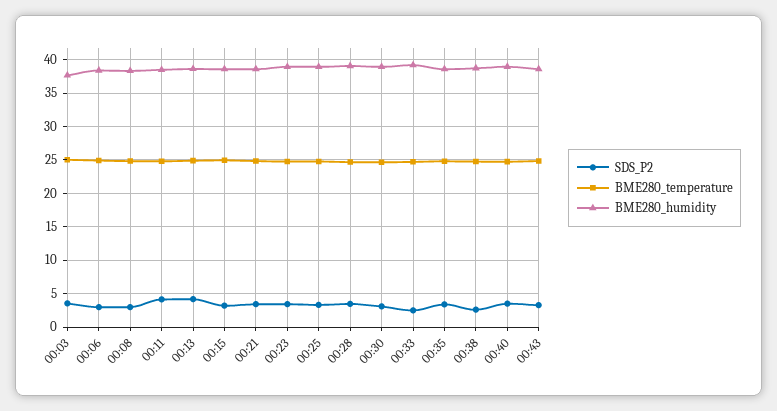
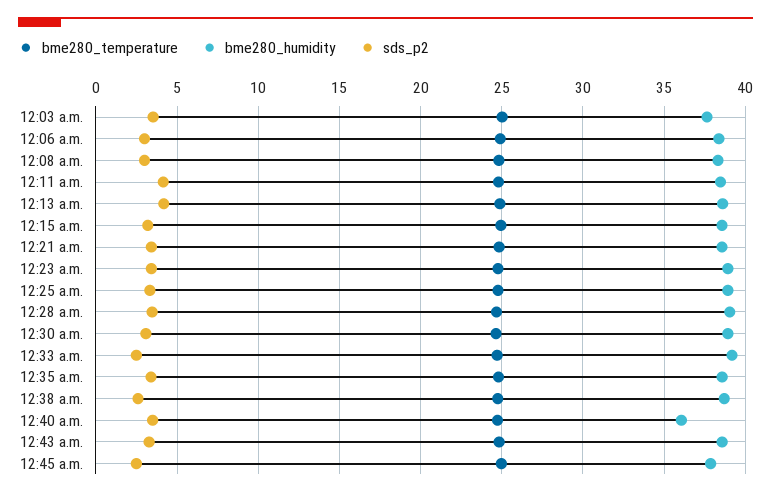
BME280_humidity, 00:40: 39 -> 36
BME280_temperature, 12:45 a.m.: none -> 25
BME280_humidity, 12:45 a.m.: none -> 38
SDS_P2, 12:45 a.m.: none -> 2.5

